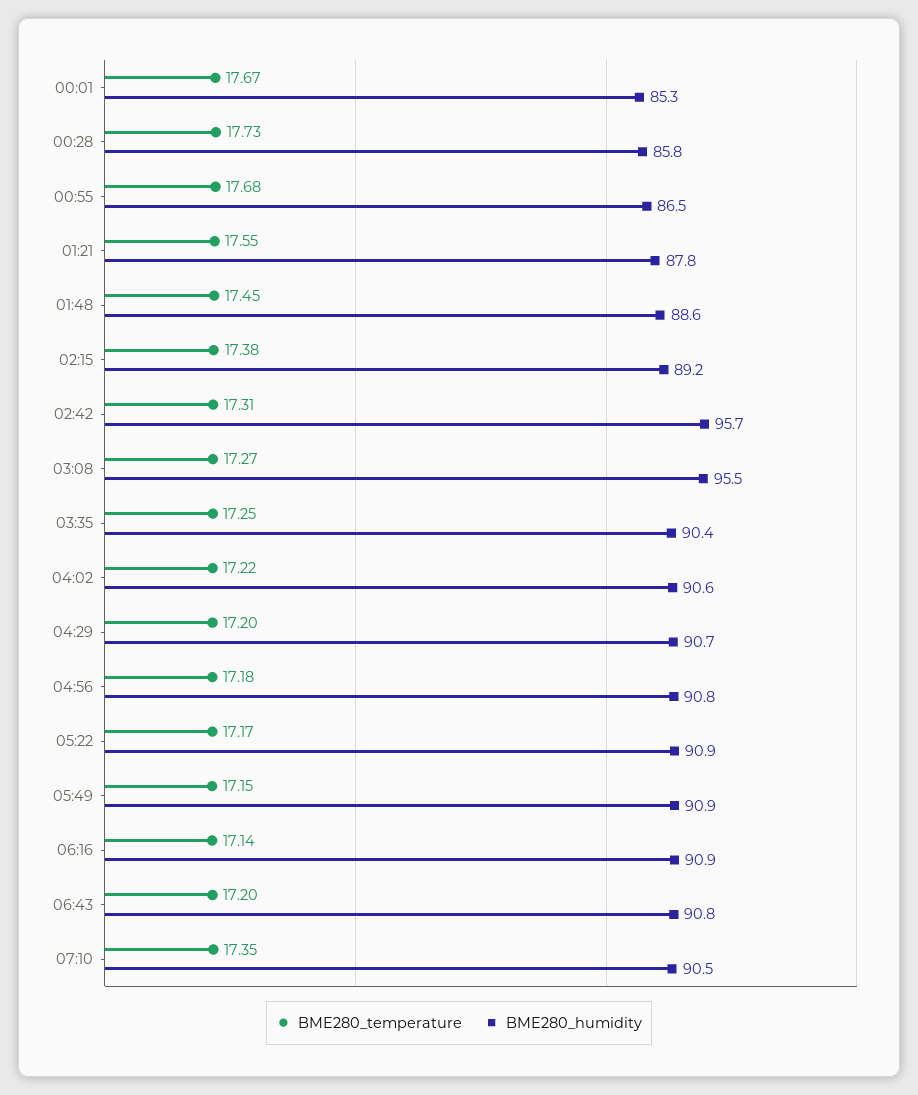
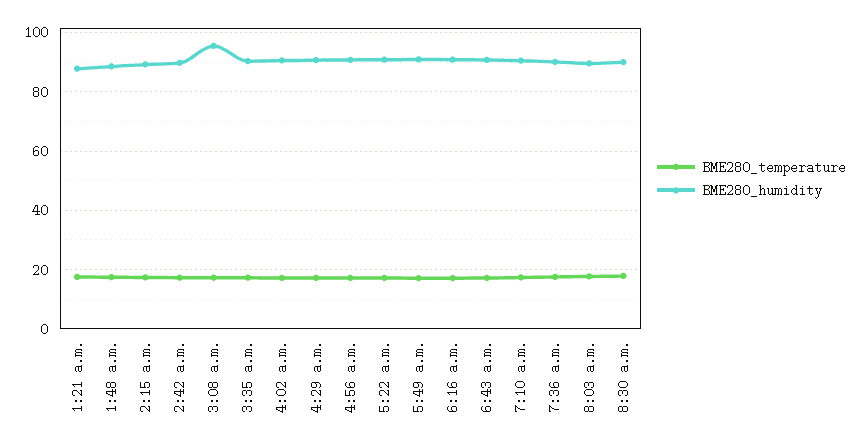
BME280_temperature, 00:01: 17.67 -> none
BME280_humidity, 00:01: 85.3 -> none
BME280_temperature, 00:28: 17.73 -> none
BME280_humidity, 00:28: 85.8 -> none
BME280_temperature, 00:55: 17.68 -> none
BME280_humidity, 00:55: 86.5 -> none
BME280_humidity, 02:42: 95.7 -> 90
BME280_temperature, 7:36 a.m.: none -> 17.5
BME280_humidity, 7:36 a.m.: none -> 90
BME280_temperature, 8:03 a.m.: none -> 17.5
BME280_humidity, 8:03 a.m.: none -> 90
BME280_temperature, 8:30 a.m.: none -> 17.5
BME280_humidity, 8:30 a.m.: none -> 90

